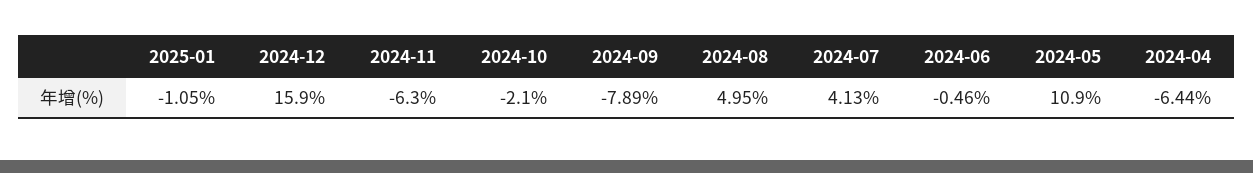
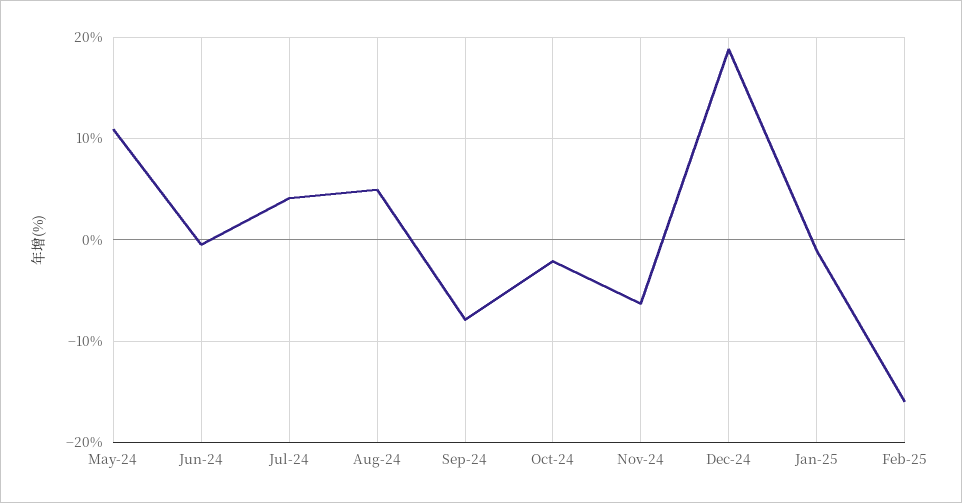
2024-12: 15.9 -> 19
2024-04: -6.44 -> none
Feb-25: none -> -16

